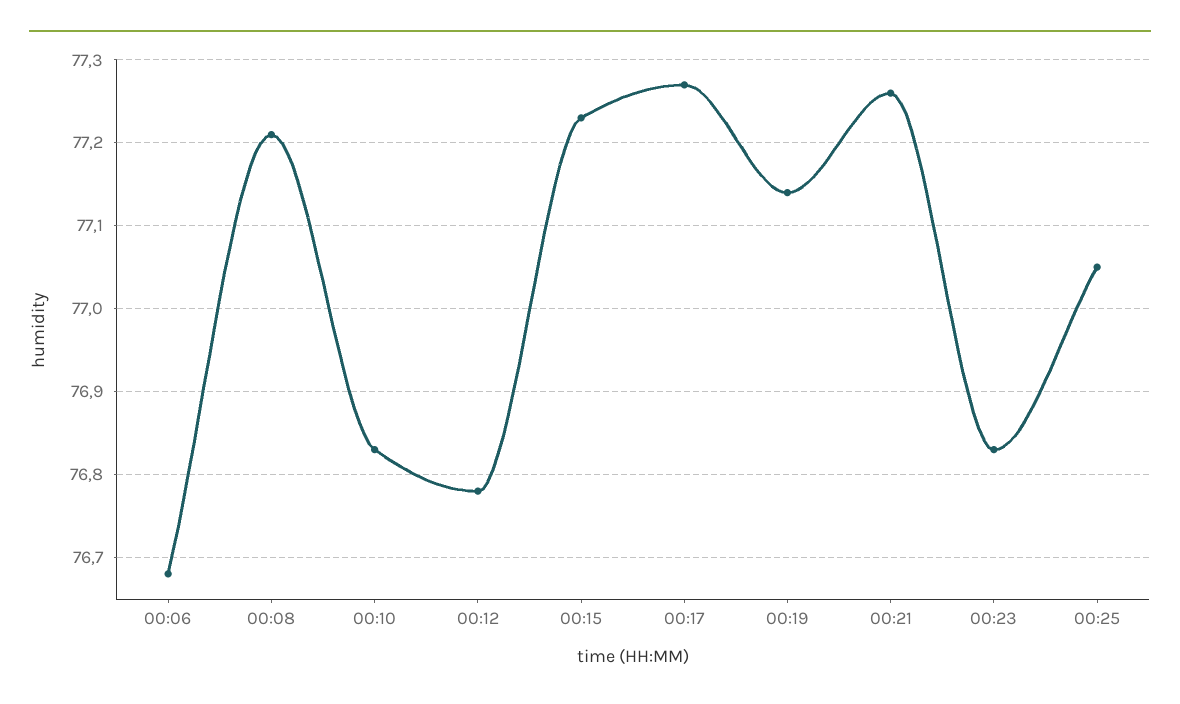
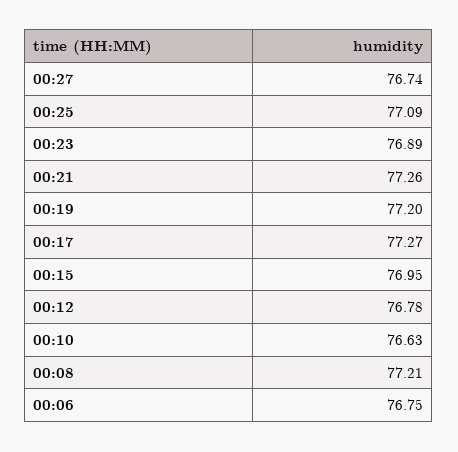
00:06: 76.68 -> 76.75
00:10: 76.83 -> 76.63
00:15: 77.23 -> 76.95
00:19: 77.14 -> 77.2
00:23: 76.83 -> 76.89
00:25: 77.05 -> 77.09
00:27: none -> 76.74

